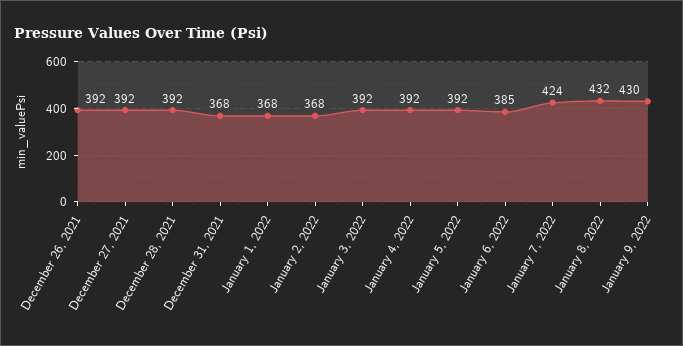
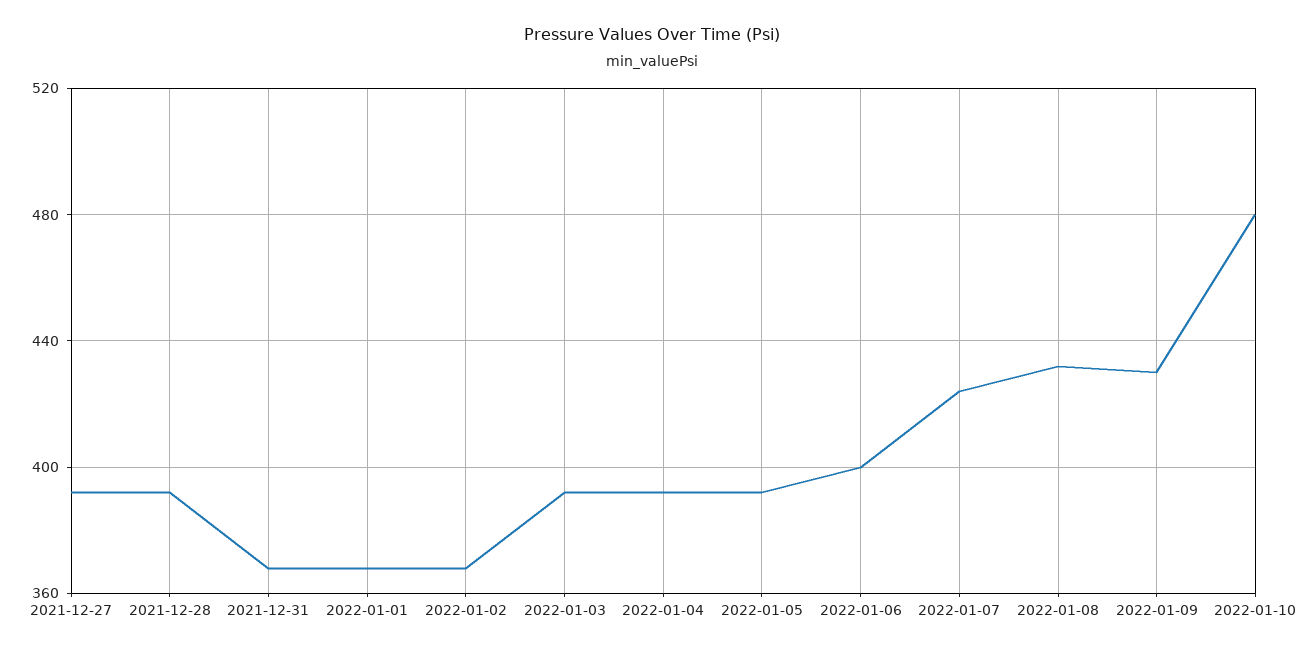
December 26, 2021: 392 -> none
January 6, 2022: 385 -> 400
2022-01-10: none -> 480

